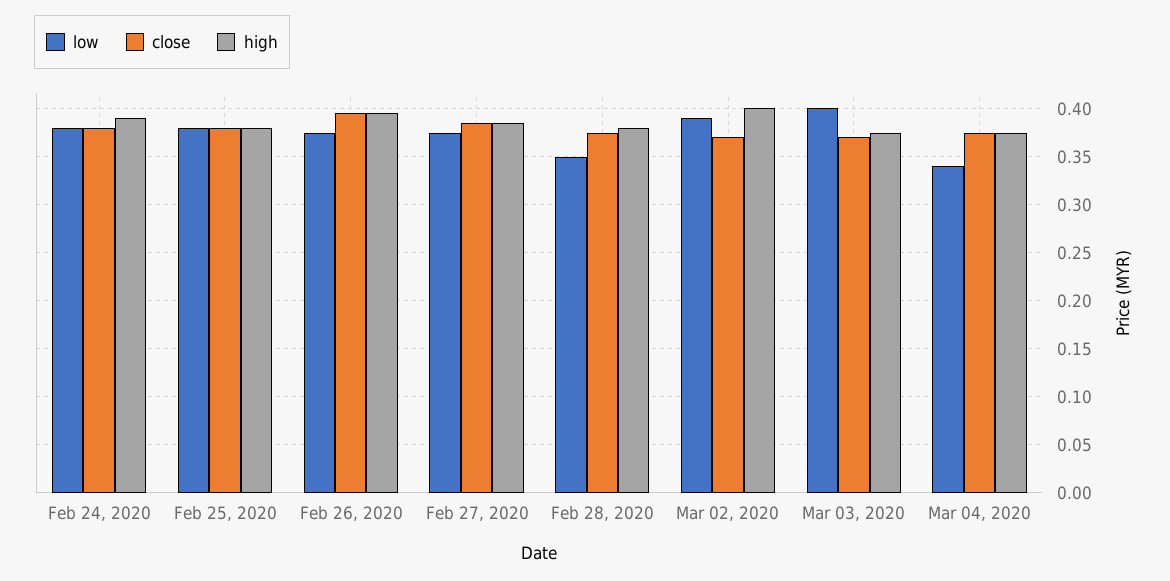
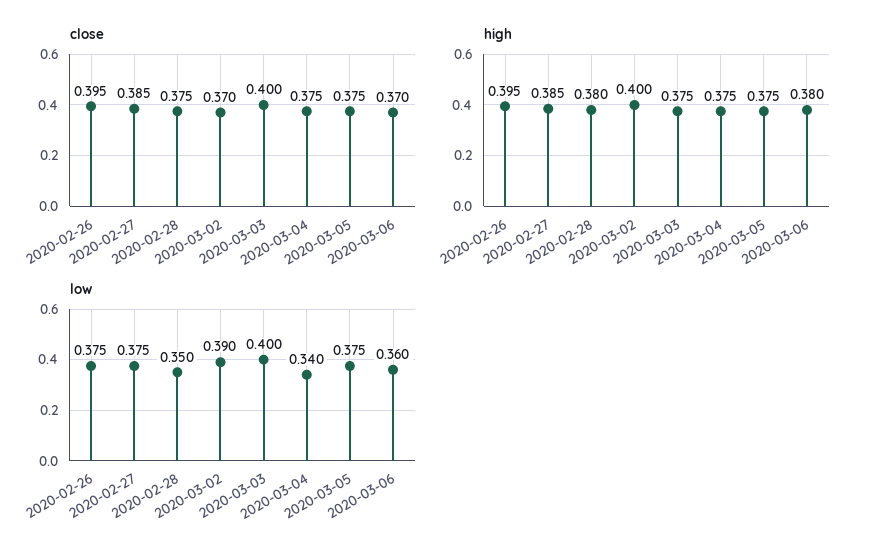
low, Feb 24, 2020: 0.38 -> none
close, Feb 24, 2020: 0.38 -> none
high, Feb 24, 2020: 0.39 -> none
low, Feb 25, 2020: 0.38 -> none
close, Feb 25, 2020: 0.38 -> none
high, Feb 25, 2020: 0.38 -> none
close, Mar 03, 2020: 0.37 -> 0.4
close, 2020-03-05: none -> 0.375
close, 2020-03-06: none -> 0.37
high, 2020-03-05: none -> 0.375
high, 2020-03-06: none -> 0.38
low, 2020-03-05: none -> 0.375
low, 2020-03-06: none -> 0.36

